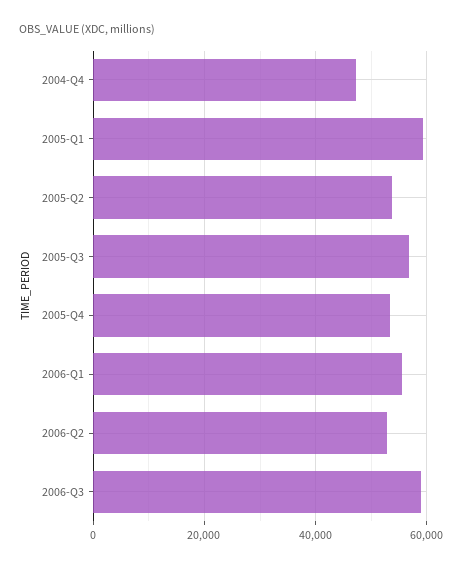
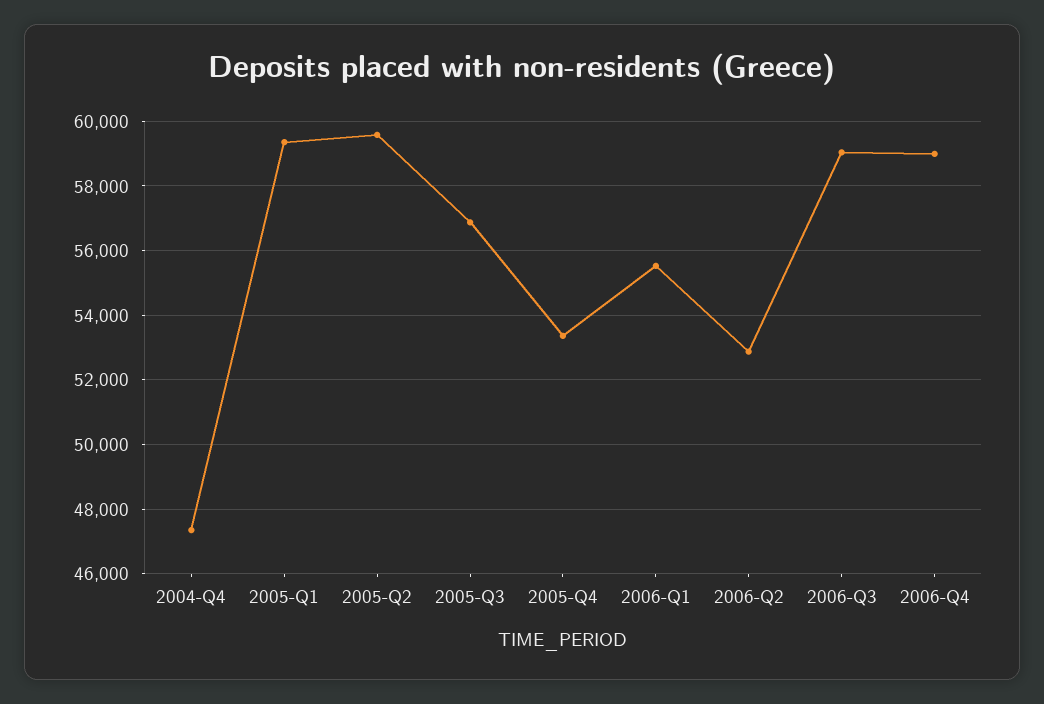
2005-Q2: 54000 -> 59600
2006-Q4: none -> 59000

